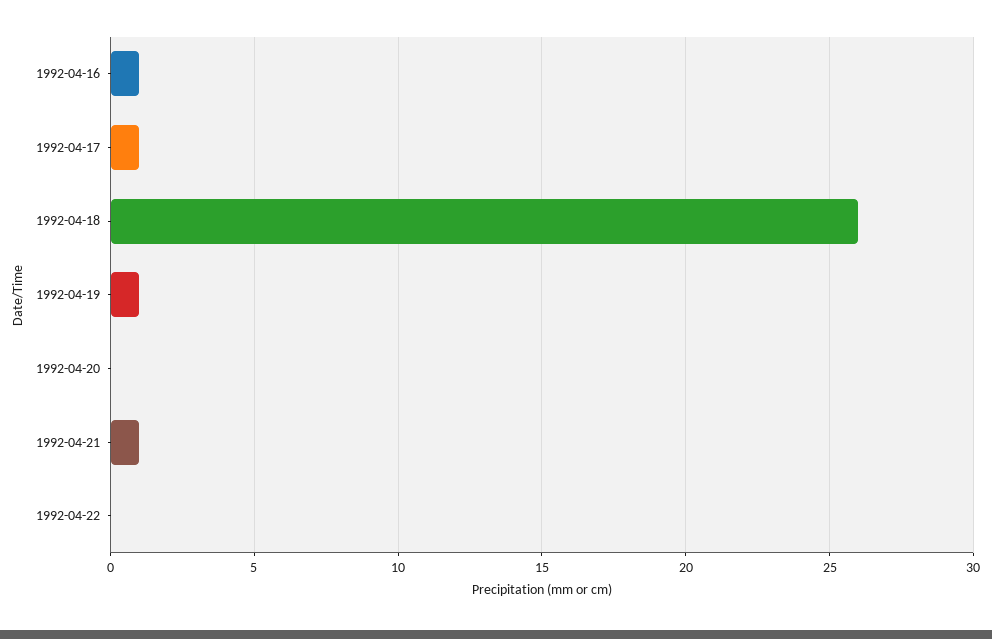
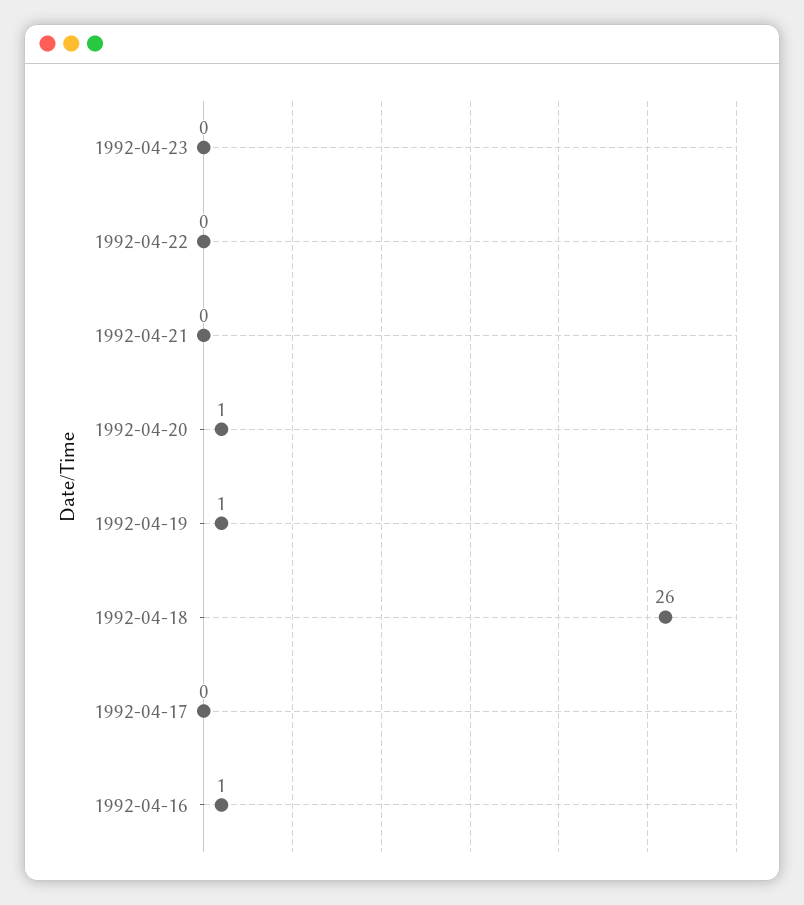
1992-04-17: 1 -> 0
1992-04-20: 0 -> 1
1992-04-21: 1 -> 0
1992-04-23: none -> 0

